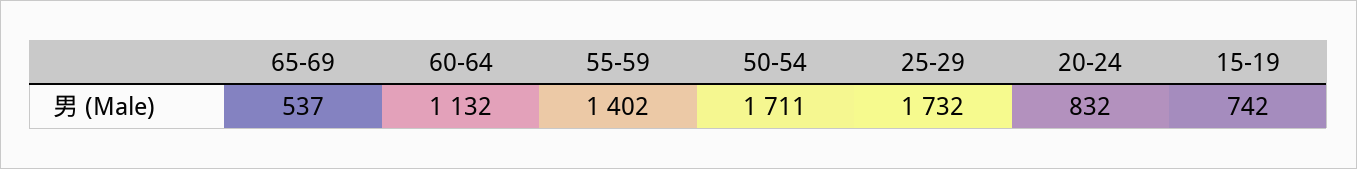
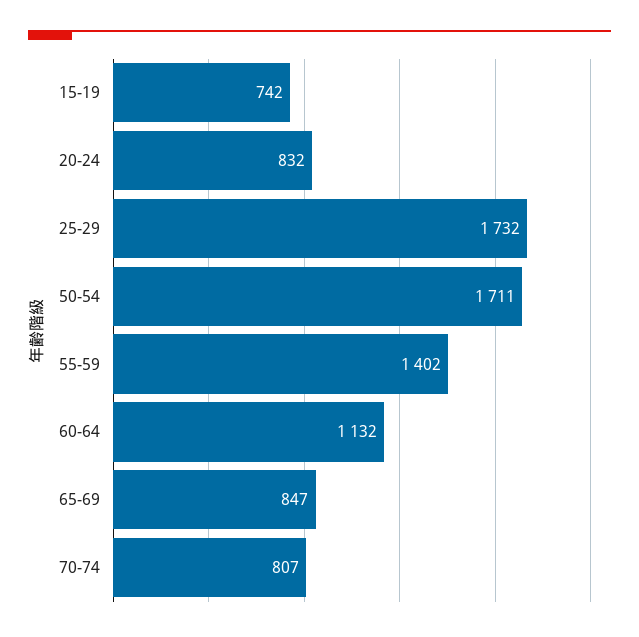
65-69: 537 -> 847
70-74: none -> 807

